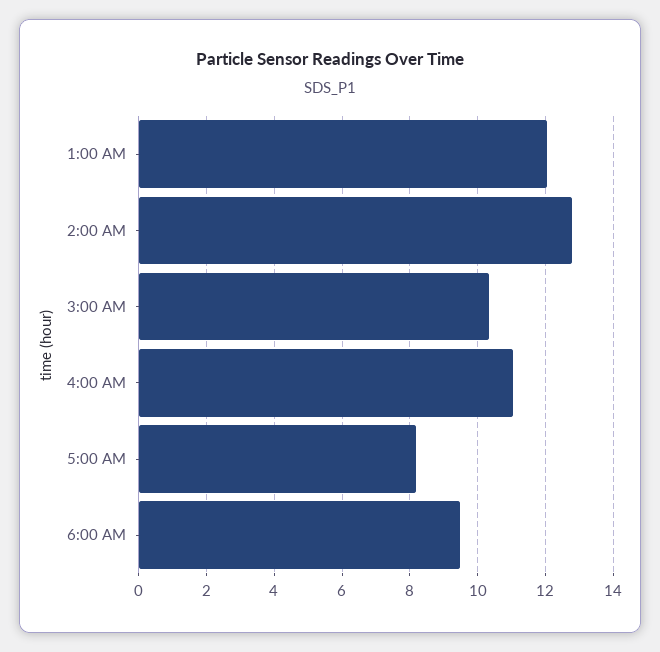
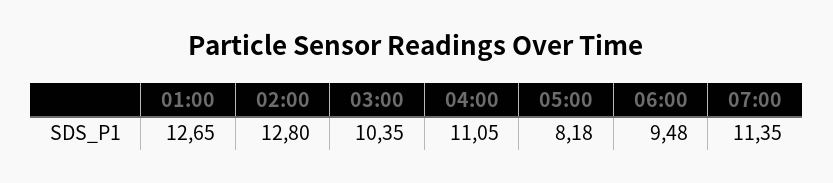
1:00 AM: 12 -> 12.65
07:00: none -> 11.35

